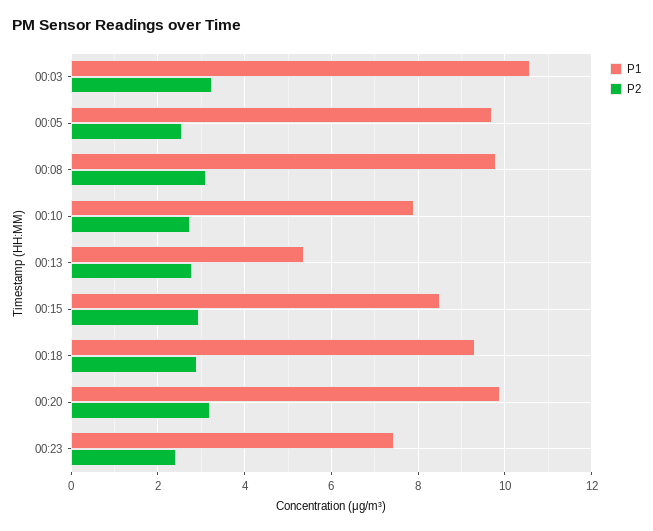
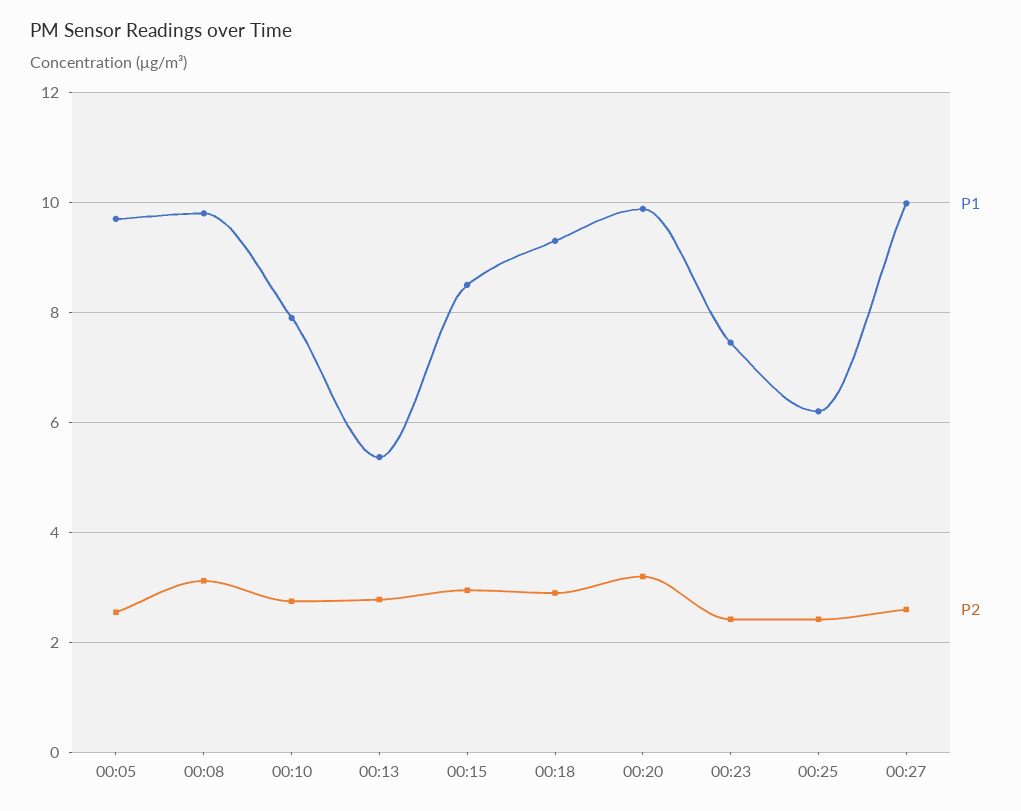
P1, 00:03: 10.6 -> none
P2, 00:03: 3.2 -> none
P1, 00:25: none -> 6.2
P2, 00:25: none -> 2.4
P1, 00:27: none -> 10
P2, 00:27: none -> 2.6

